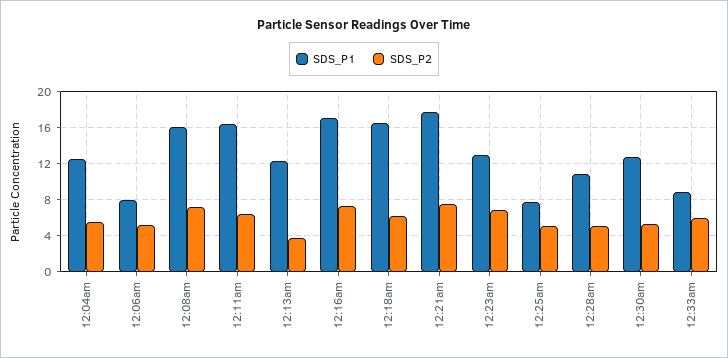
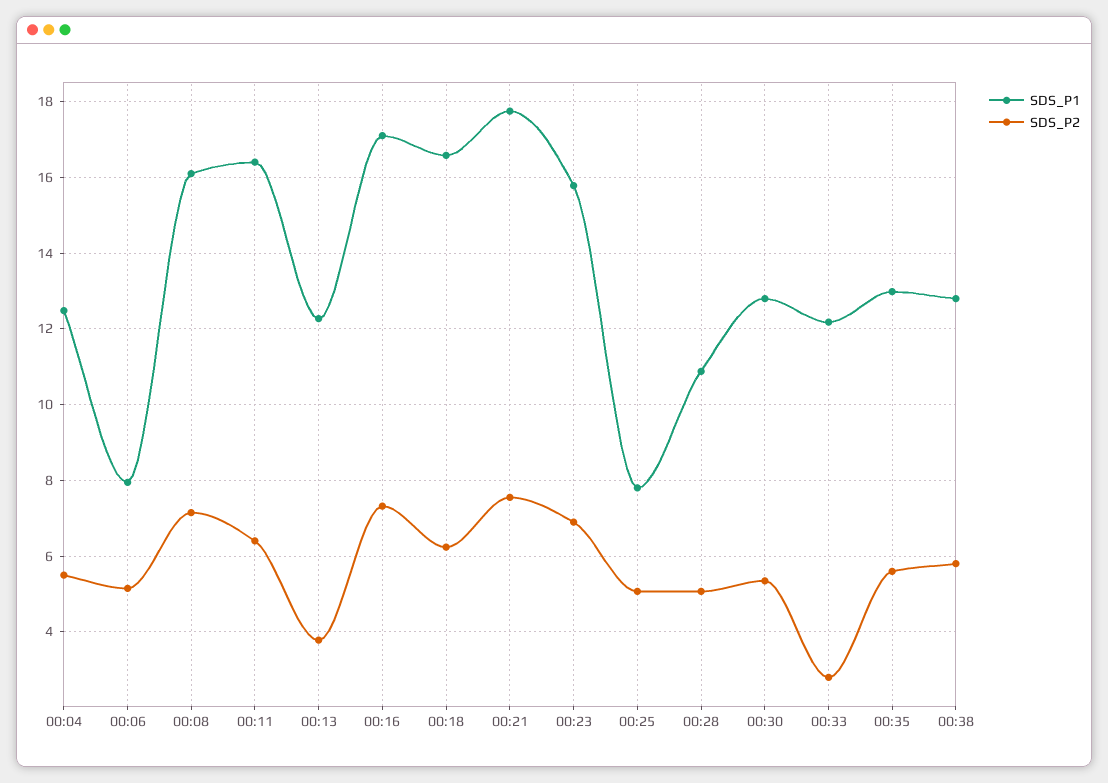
SDS_P1, 12:23am: 13 -> 15.8
SDS_P1, 12:33am: 9 -> 12.2
SDS_P2, 12:33am: 6 -> 2.8
SDS_P1, 00:35: none -> 13
SDS_P2, 00:35: none -> 5.6
SDS_P1, 00:38: none -> 12.8
SDS_P2, 00:38: none -> 5.8

